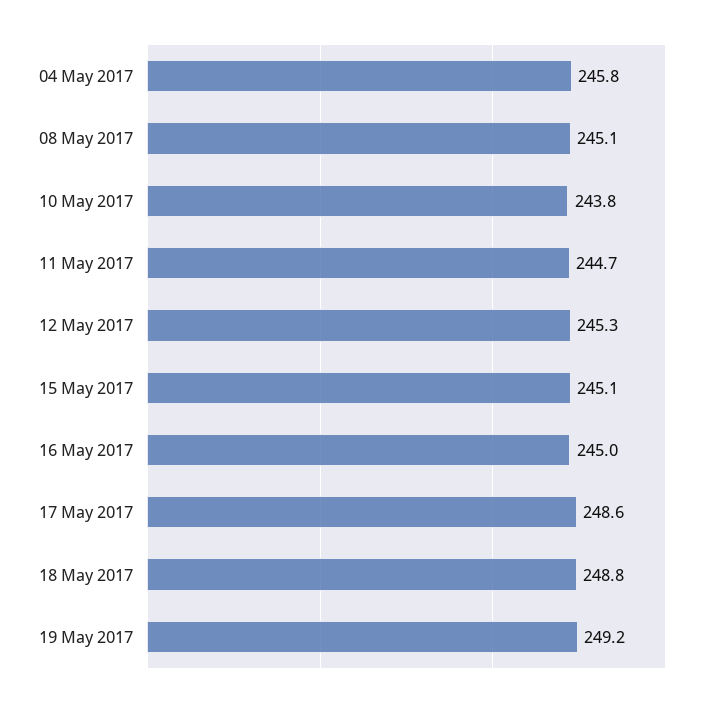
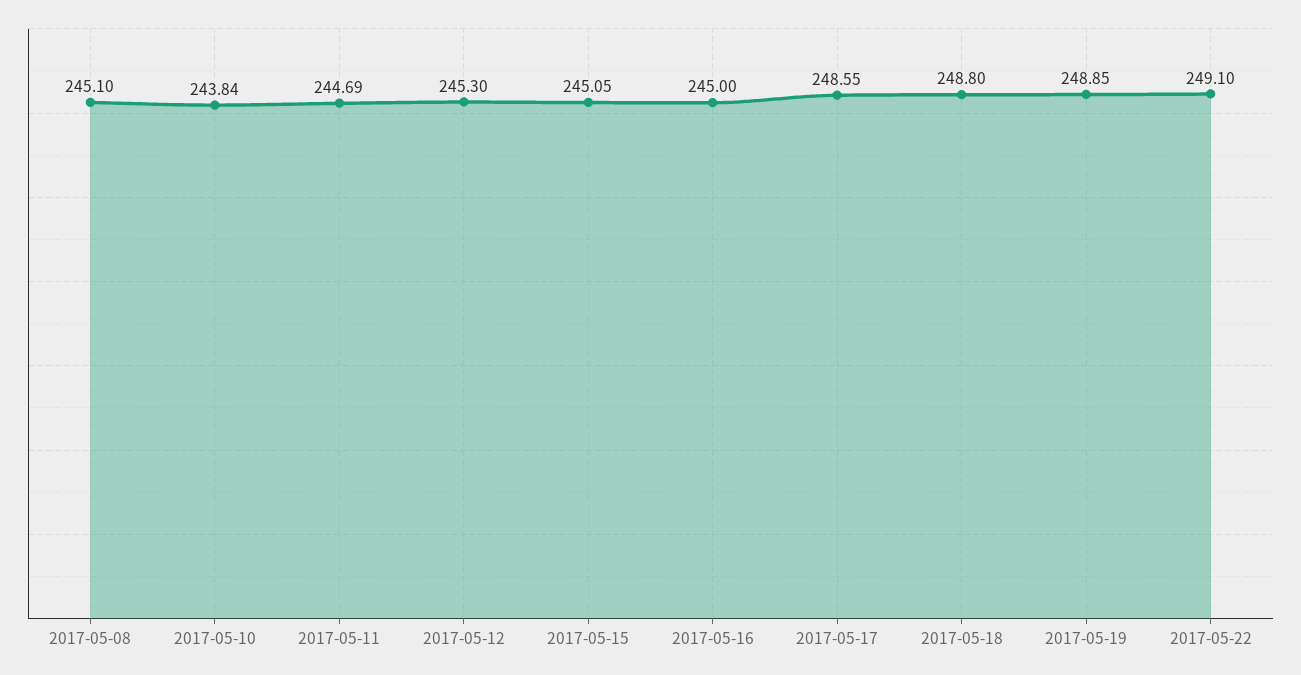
04 May 2017: 245.8 -> none
19 May 2017: 249.2 -> 248.85
2017-05-22: none -> 249.1

